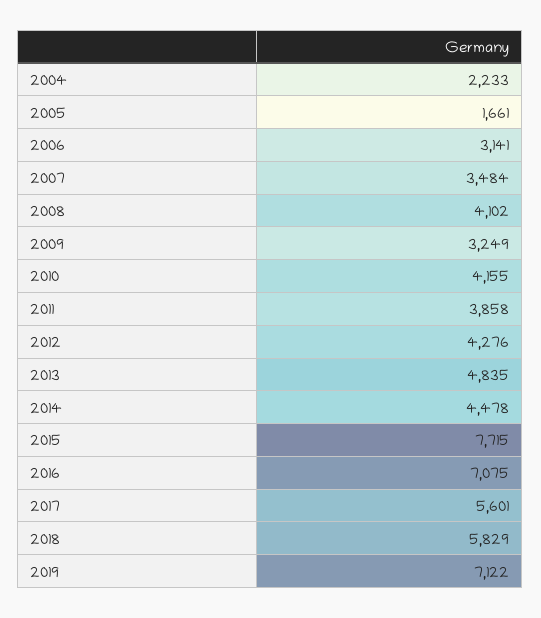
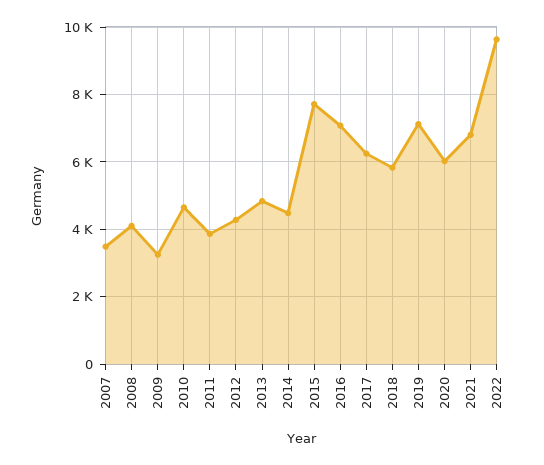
2004: 2233 -> none
2005: 1661 -> none
2006: 3141 -> none
2010: 4155 -> 4600
2017: 5601 -> 6200
2020: none -> 6000
2021: none -> 6800
2022: none -> 9600

